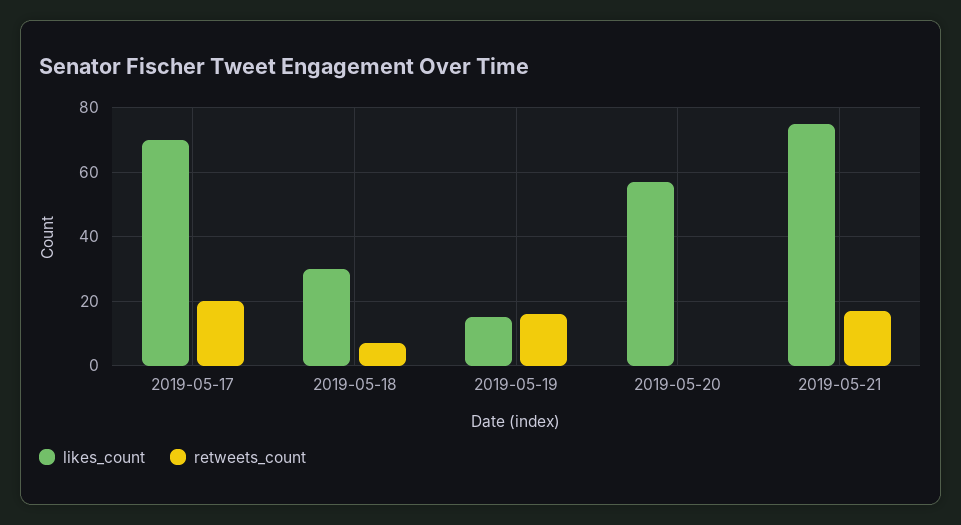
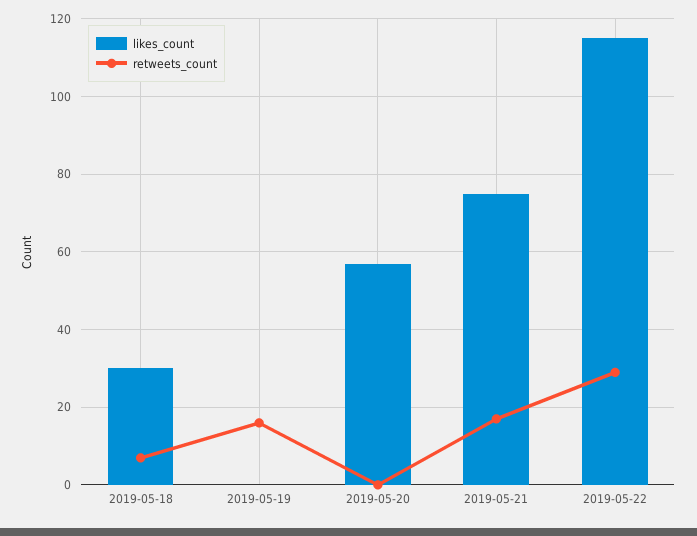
likes_count, 2019-05-17: 70 -> none
retweets_count, 2019-05-17: 20 -> none
likes_count, 2019-05-19: 15 -> 0
likes_count, 2019-05-22: none -> 115
retweets_count, 2019-05-22: none -> 30

